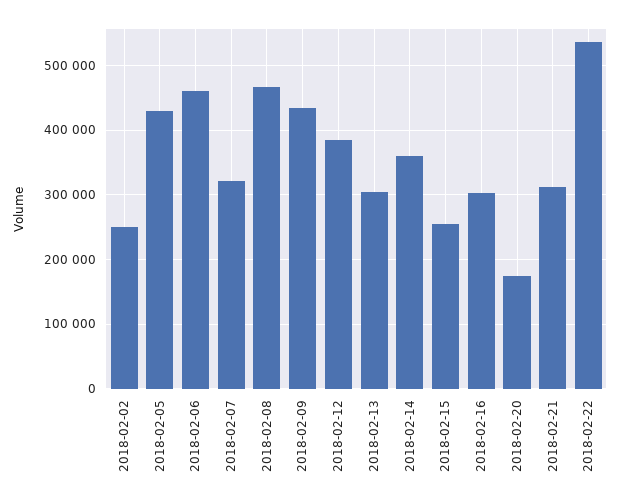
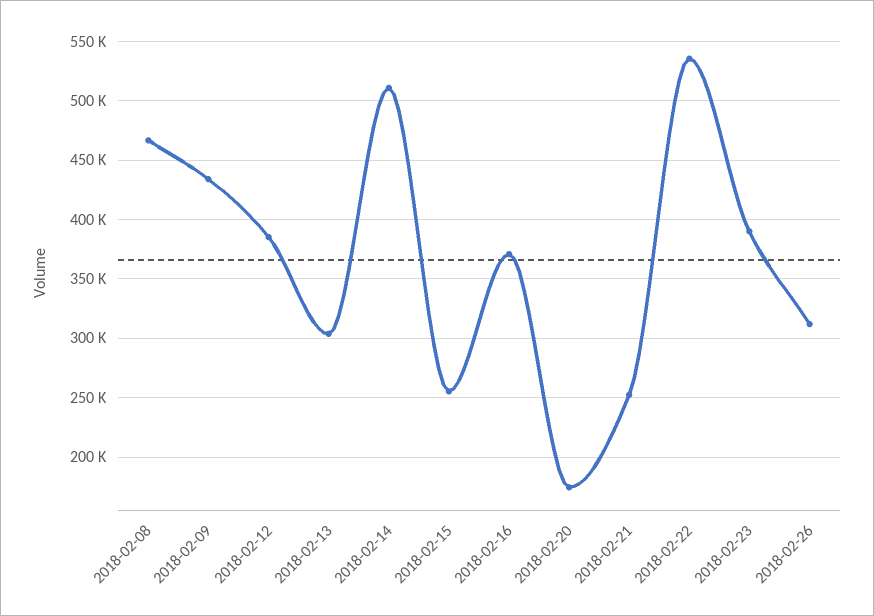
2018-02-02: 250000 -> none
2018-02-05: 430000 -> none
2018-02-06: 460000 -> none
2018-02-07: 320000 -> none
2018-02-14: 360000 -> 510000
2018-02-16: 300000 -> 370000
2018-02-21: 310000 -> 250000
2018-02-23: none -> 390000
2018-02-26: none -> 310000

